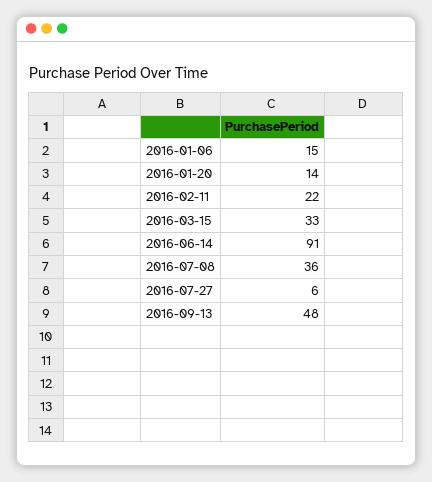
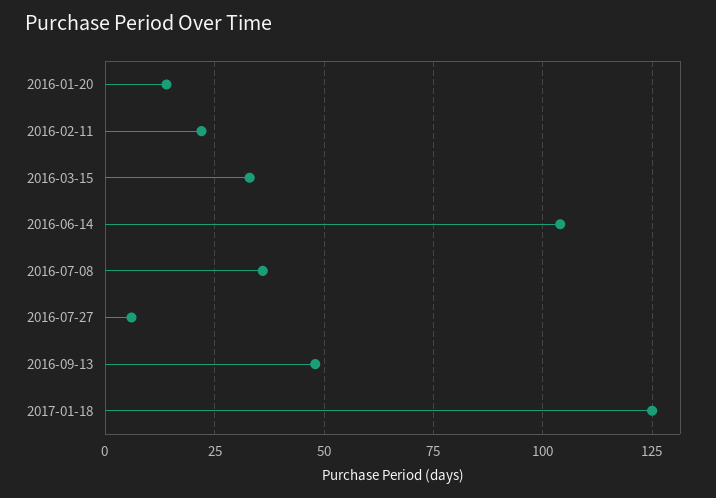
2016-01-06: 15 -> none
2016-06-14: 91 -> 105
2017-01-18: none -> 125

